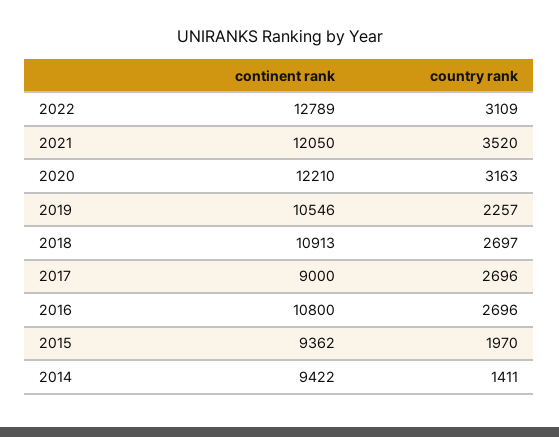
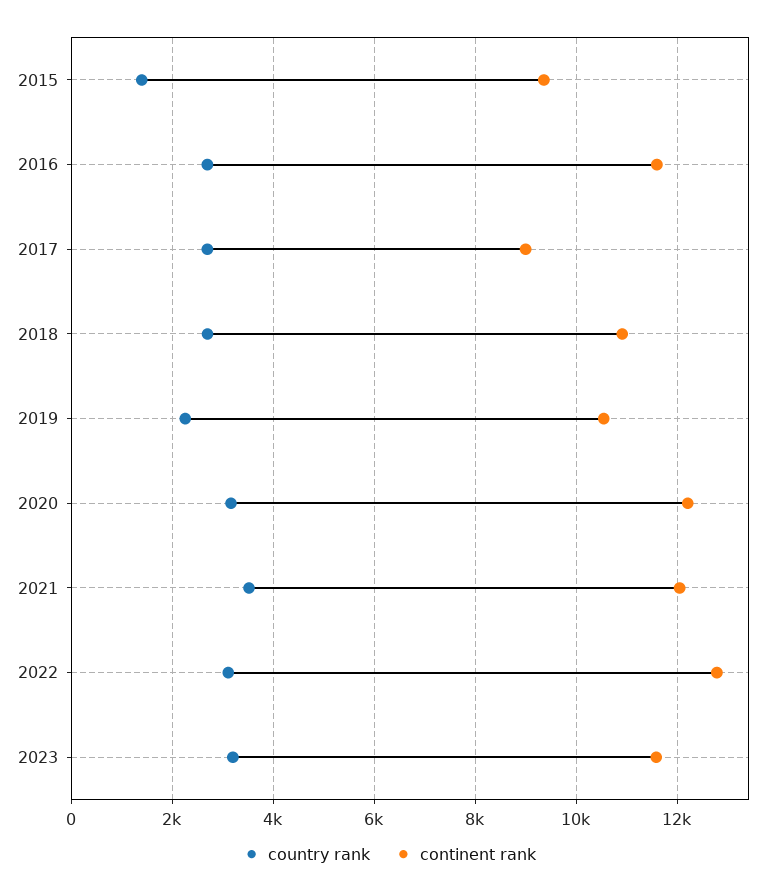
continent rank, 2016: 10800 -> 11600
country rank, 2015: 1970 -> 1400
continent rank, 2014: 9422 -> none
country rank, 2014: 1411 -> none
country rank, 2023: none -> 3200
continent rank, 2023: none -> 11600

